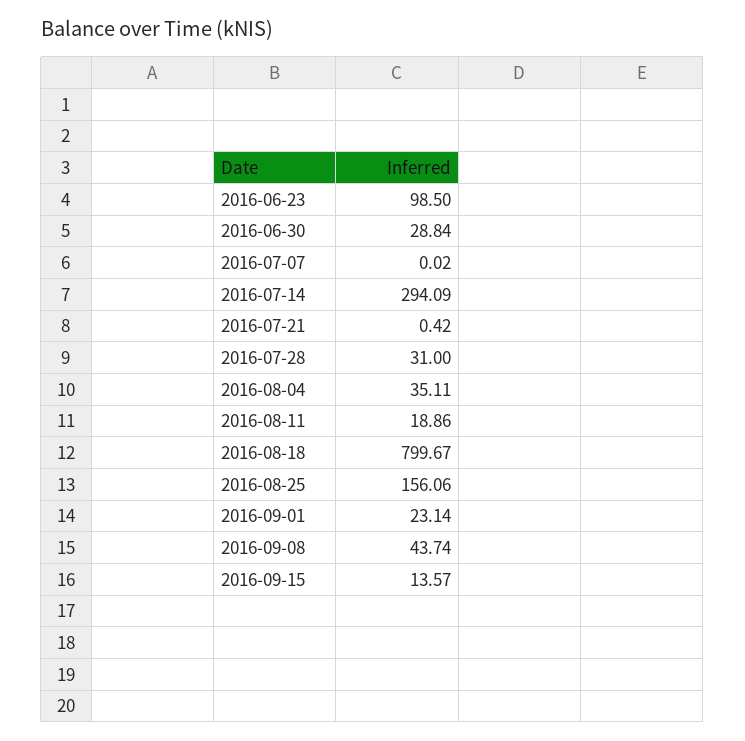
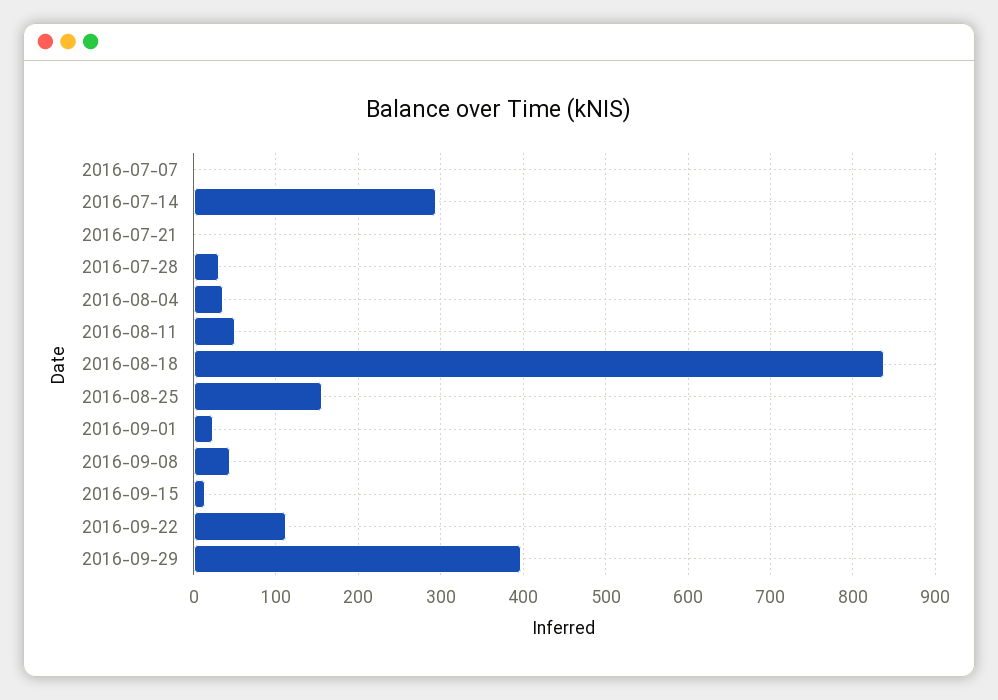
2016-06-23: 98.5 -> none
2016-06-30: 28.84 -> none
2016-08-11: 18.86 -> 50
2016-08-18: 799.67 -> 840
2016-09-22: none -> 110
2016-09-29: none -> 400

